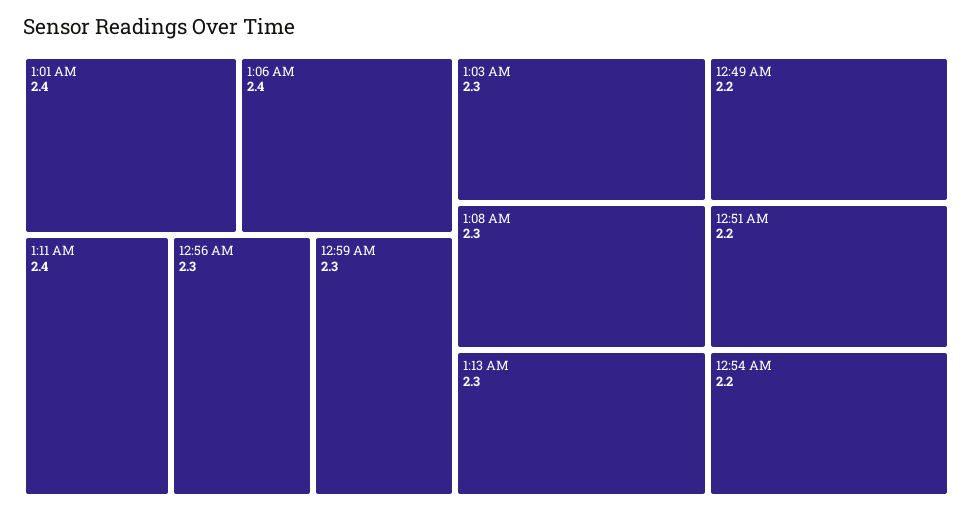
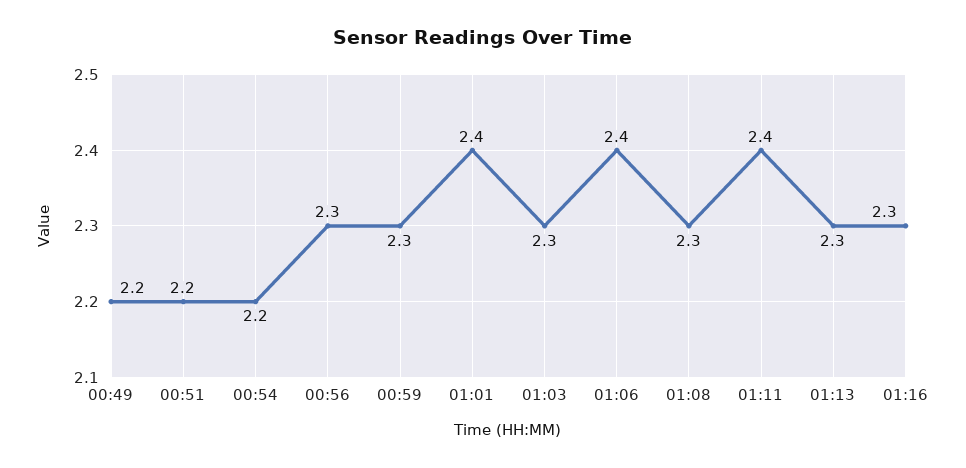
01:16: none -> 2.3

